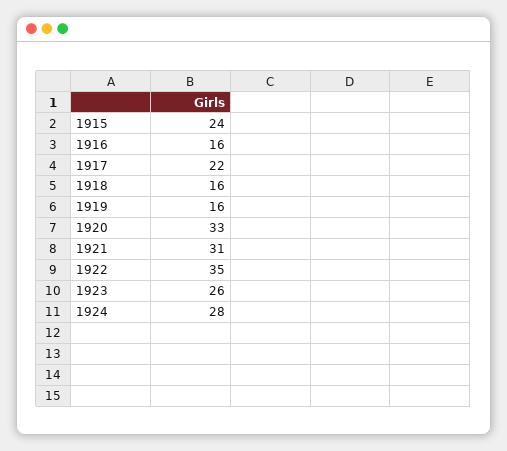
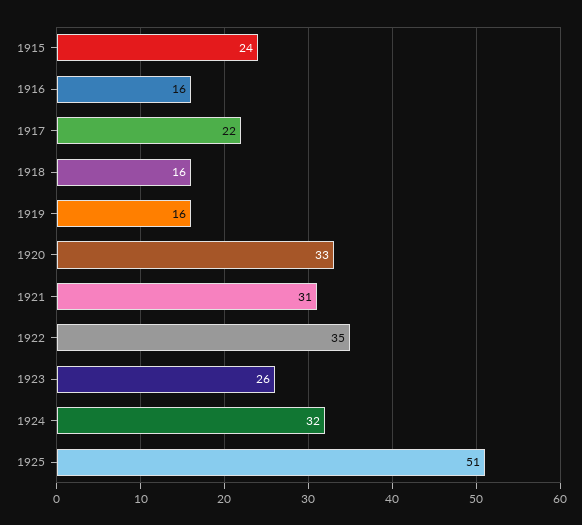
1924: 28 -> 32
1925: none -> 51

